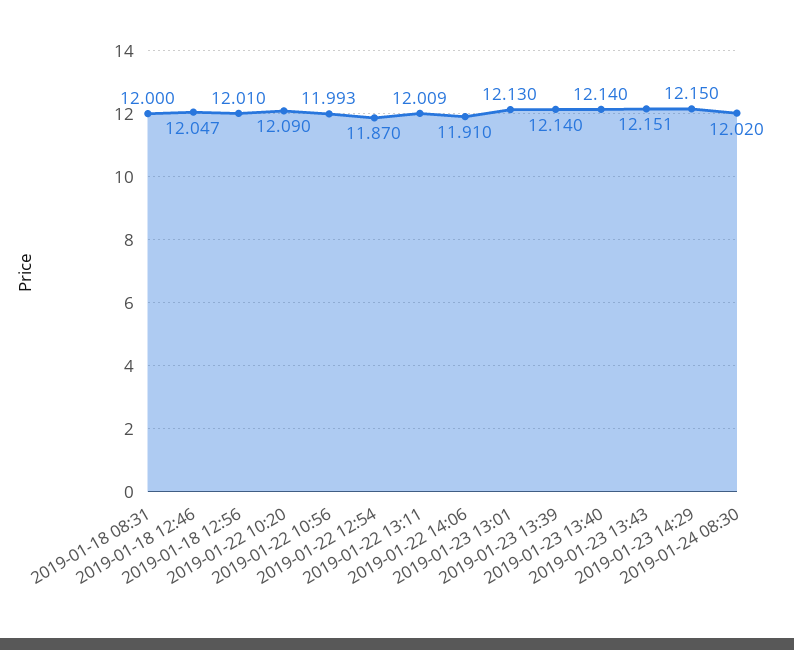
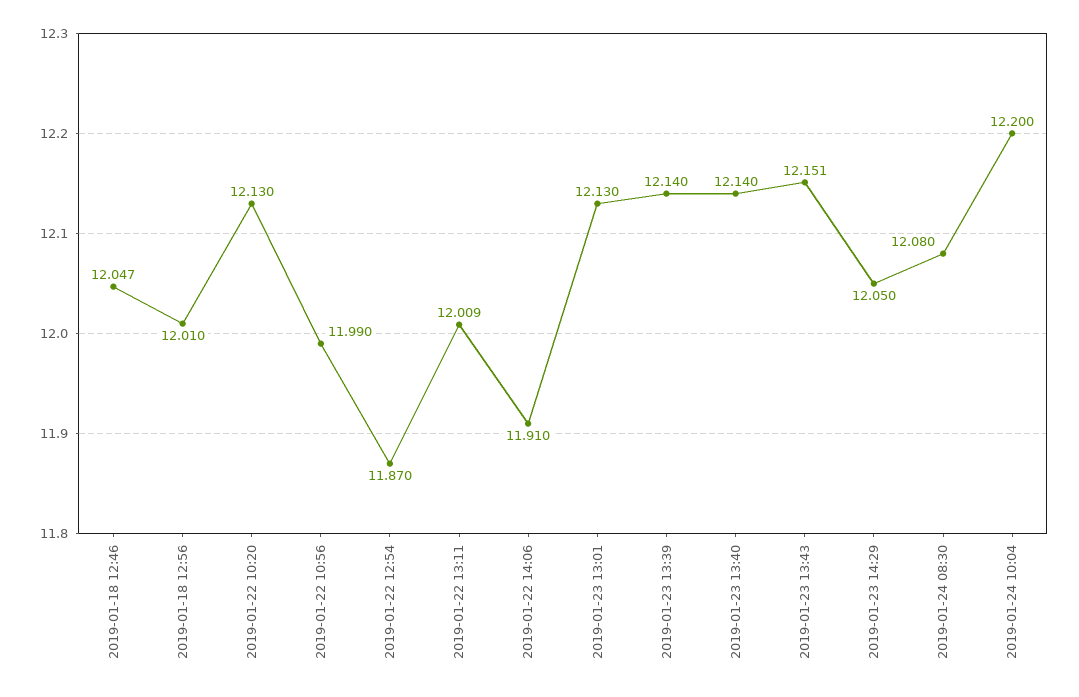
2019-01-18 08:31: 12 -> none
2019-01-22 10:20: 12.09 -> 12.13
2019-01-22 10:56: 11.993 -> 11.99
2019-01-23 14:29: 12.15 -> 12.05
2019-01-24 08:30: 12.02 -> 12.08
2019-01-24 10:04: none -> 12.2

